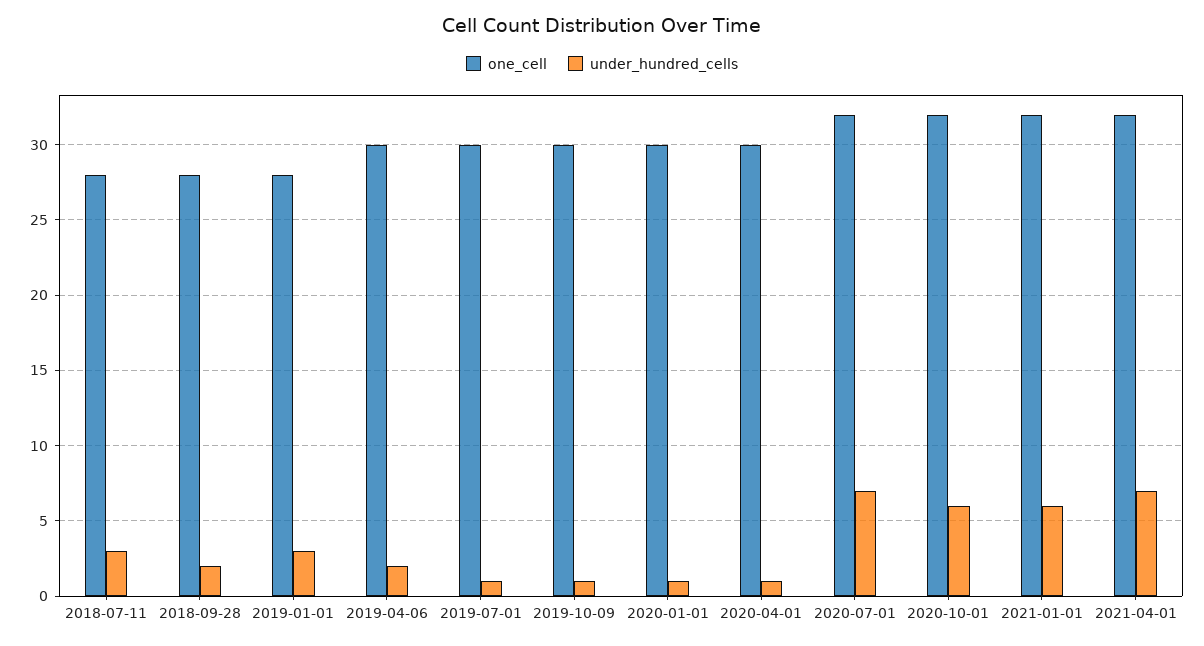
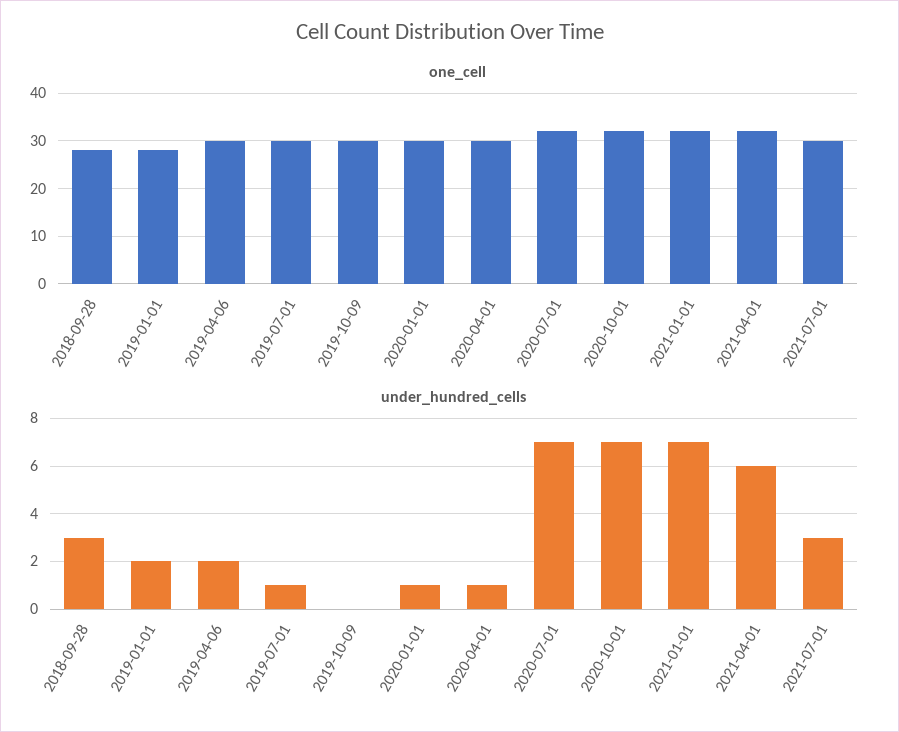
one_cell, 2018-07-11: 28 -> none
under_hundred_cells, 2018-07-11: 3 -> none
under_hundred_cells, 2018-09-28: 2 -> 3
under_hundred_cells, 2019-01-01: 3 -> 2
under_hundred_cells, 2019-10-09: 1 -> 0
under_hundred_cells, 2020-10-01: 6 -> 7
under_hundred_cells, 2021-01-01: 6 -> 7
under_hundred_cells, 2021-04-01: 7 -> 6
one_cell, 2021-07-01: none -> 30
under_hundred_cells, 2021-07-01: none -> 3

